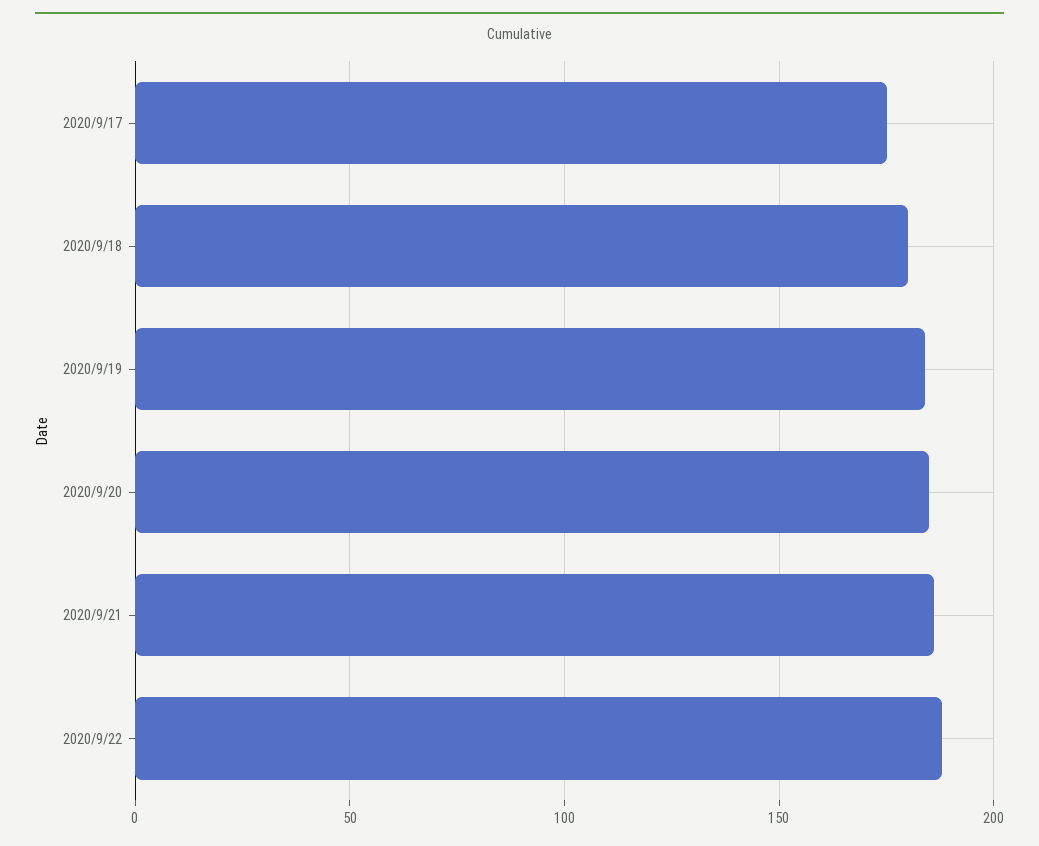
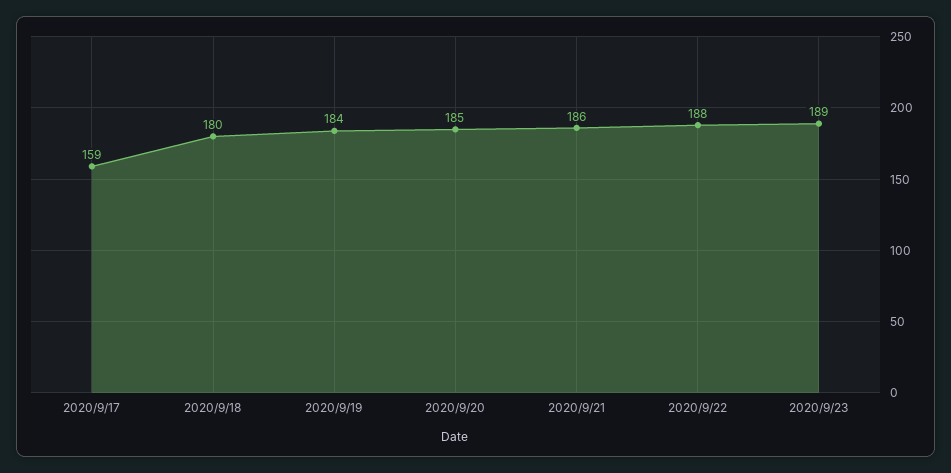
2020/9/17: 175 -> 159
2020/9/23: none -> 189

